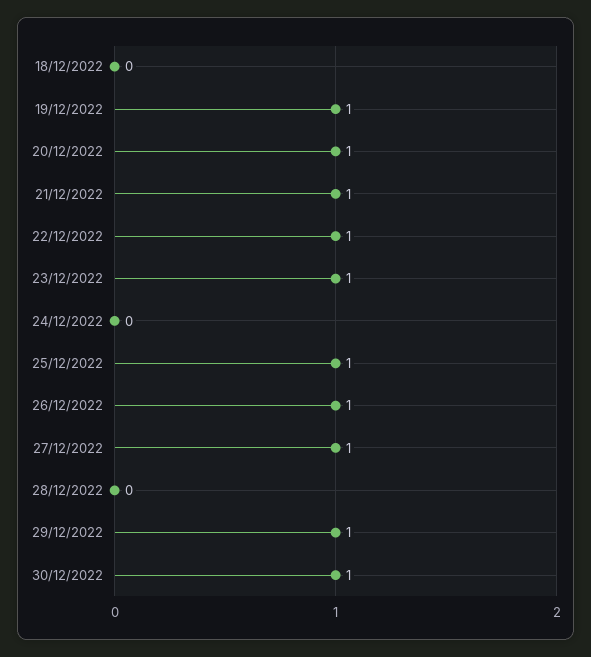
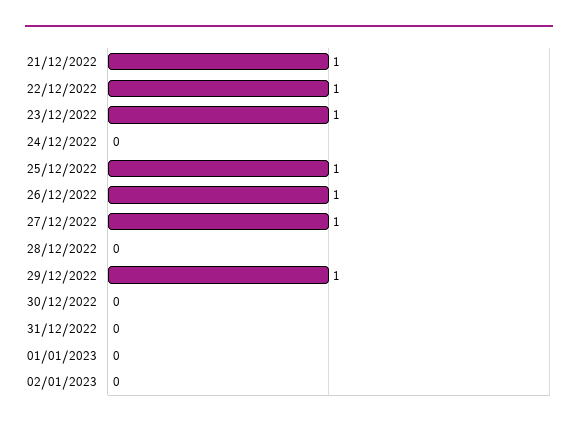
18/12/2022: 0 -> none
19/12/2022: 1 -> none
20/12/2022: 1 -> none
30/12/2022: 1 -> 0
31/12/2022: none -> 0
01/01/2023: none -> 0
02/01/2023: none -> 0

